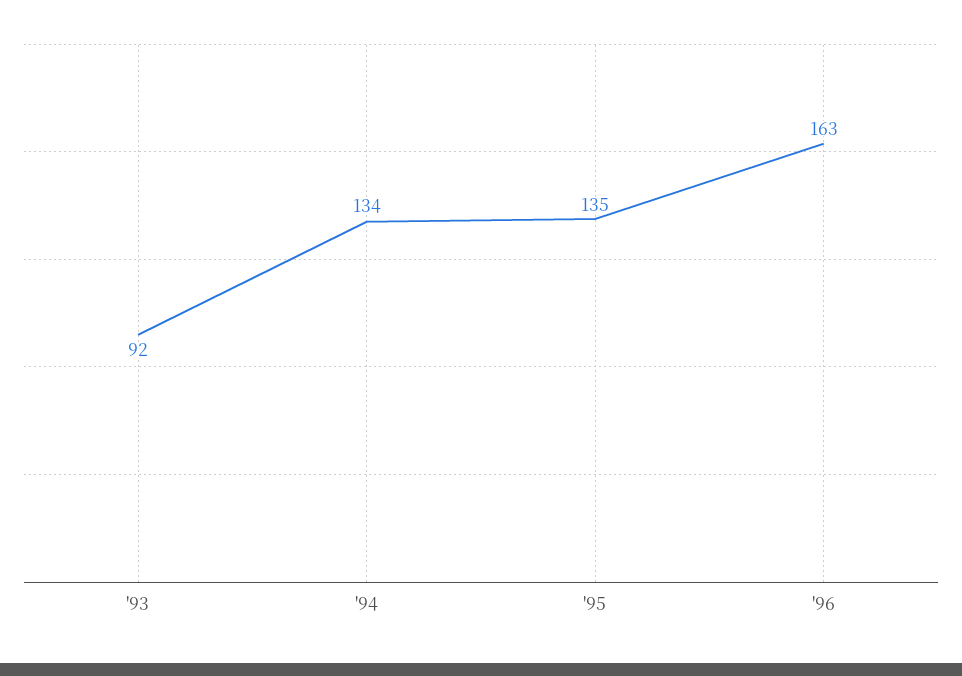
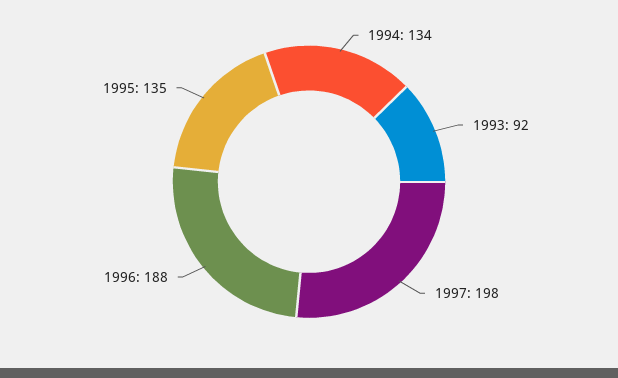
'96: 163 -> 188
1997: none -> 198

